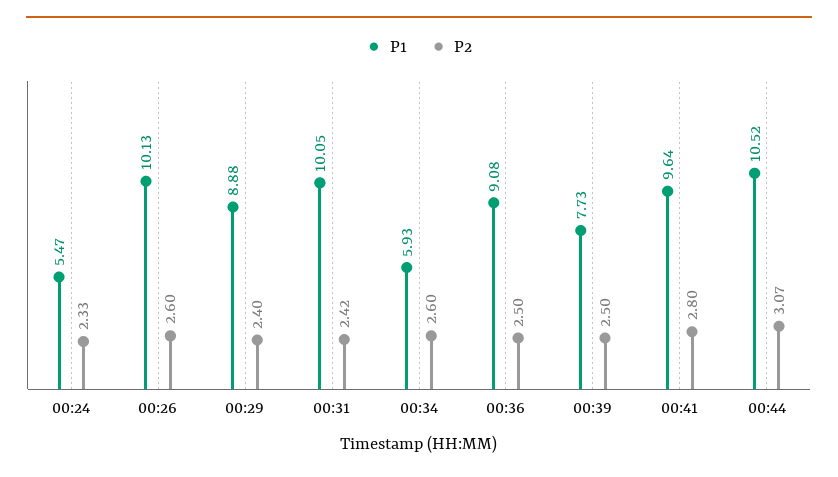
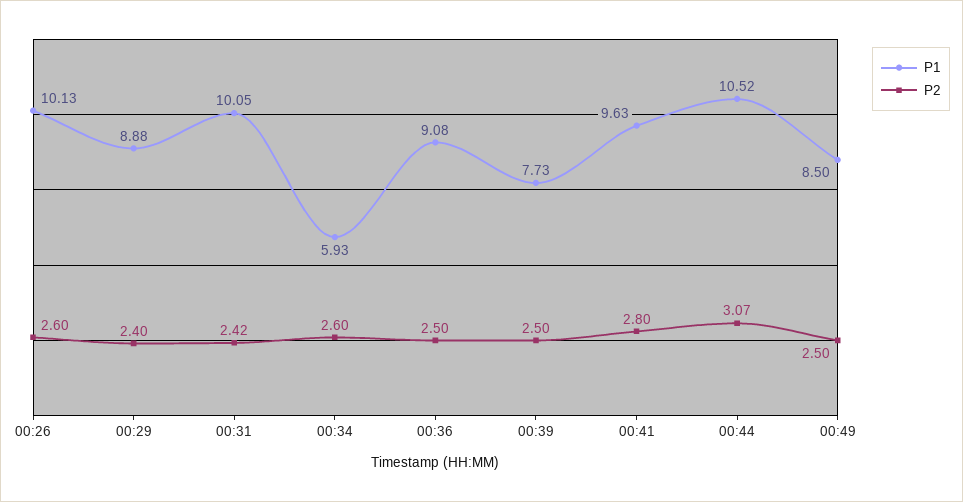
P1, 00:24: 5.47 -> none
P2, 00:24: 2.33 -> none
P1, 00:41: 9.64 -> 9.63
P1, 00:49: none -> 8.5
P2, 00:49: none -> 2.5

